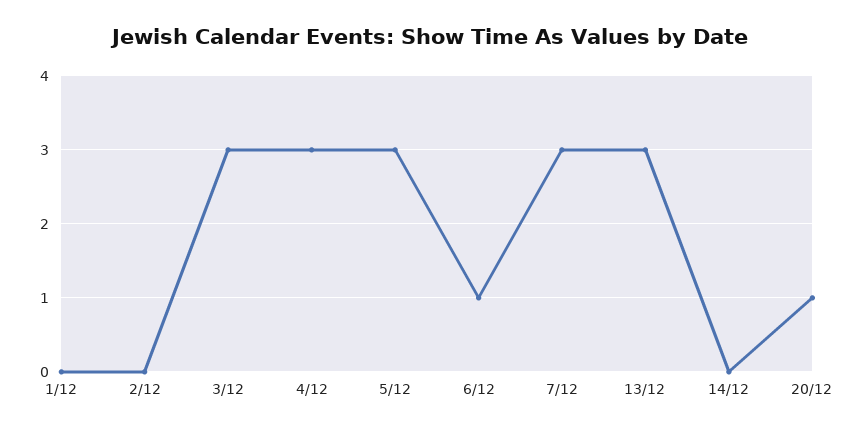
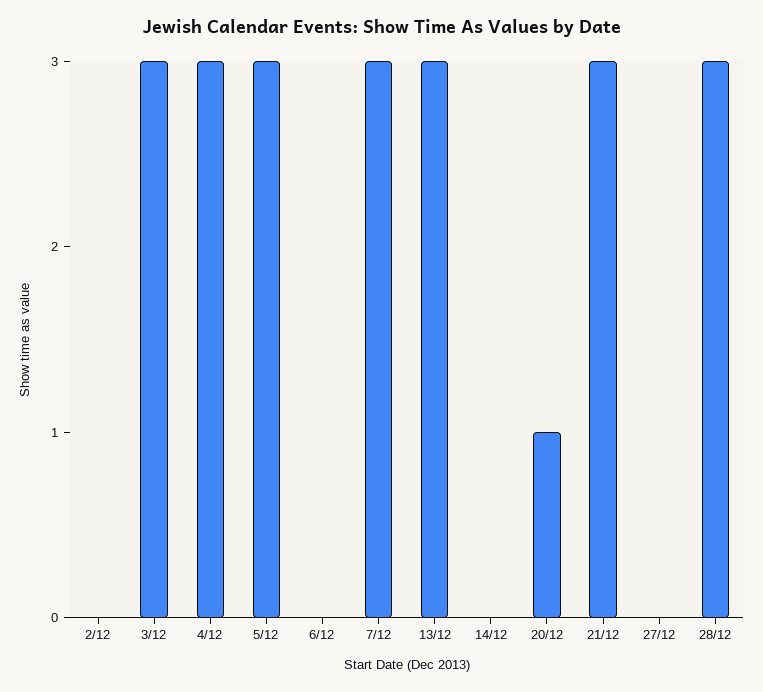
1/12: 0 -> none
6/12: 1 -> 0
21/12: none -> 3
27/12: none -> 0
28/12: none -> 3

